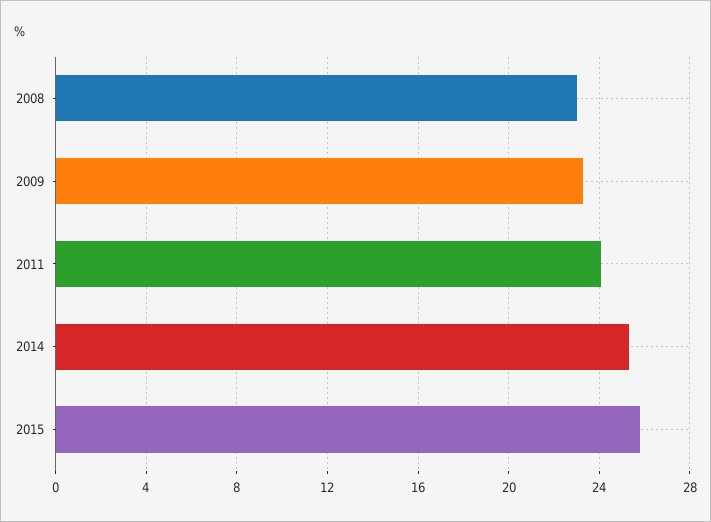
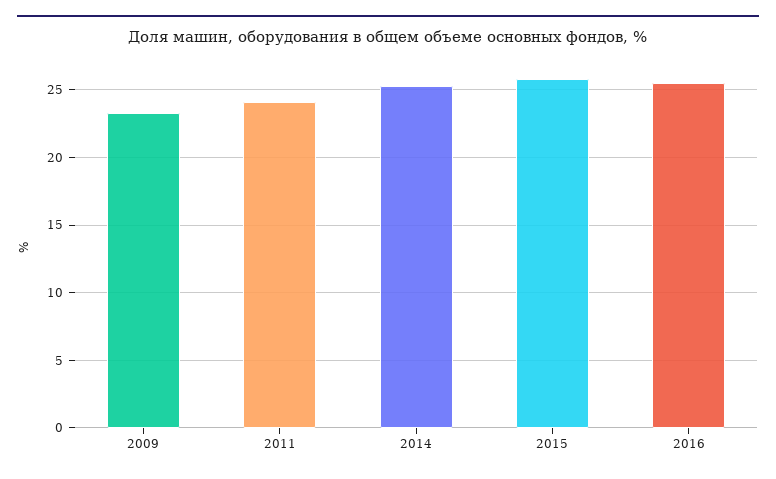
2008: 23 -> none
2016: none -> 25.5

